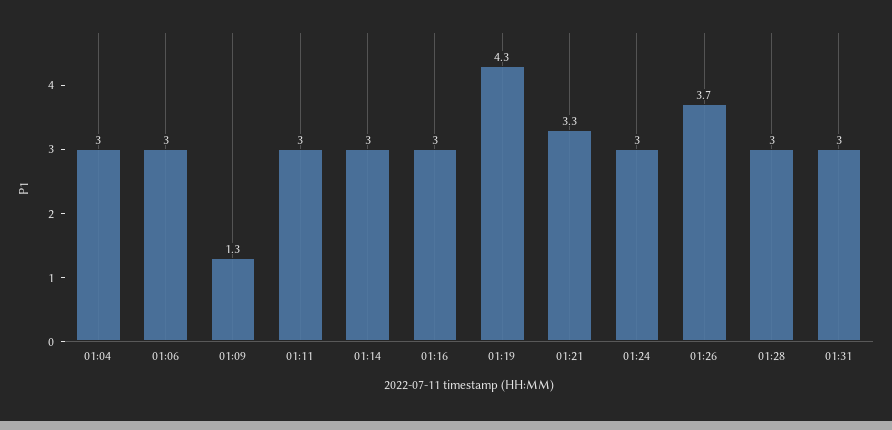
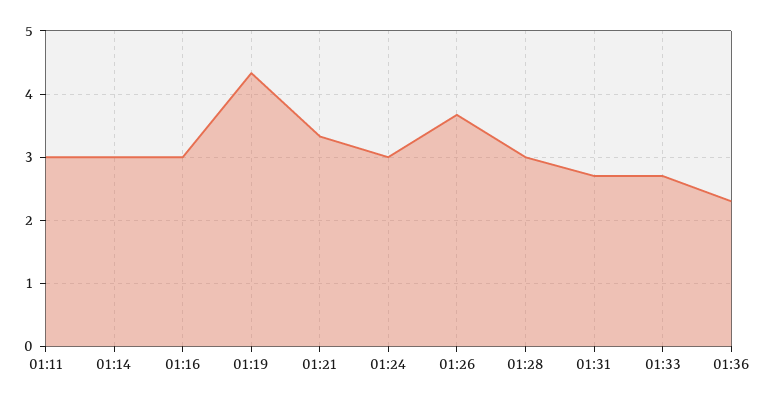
01:04: 3 -> none
01:06: 3 -> none
01:09: 1.3 -> none
01:31: 3 -> 2.7
01:33: none -> 2.7
01:36: none -> 2.3

